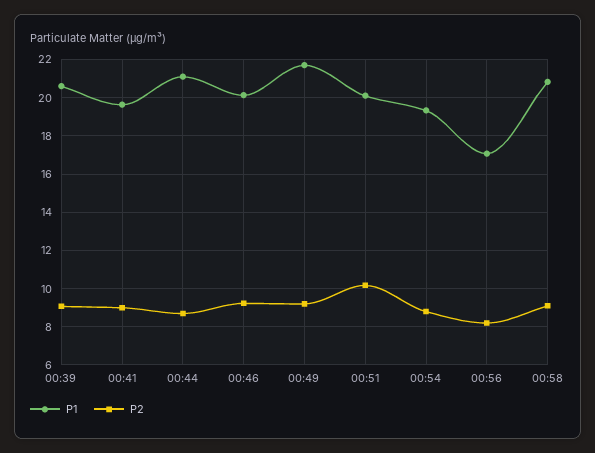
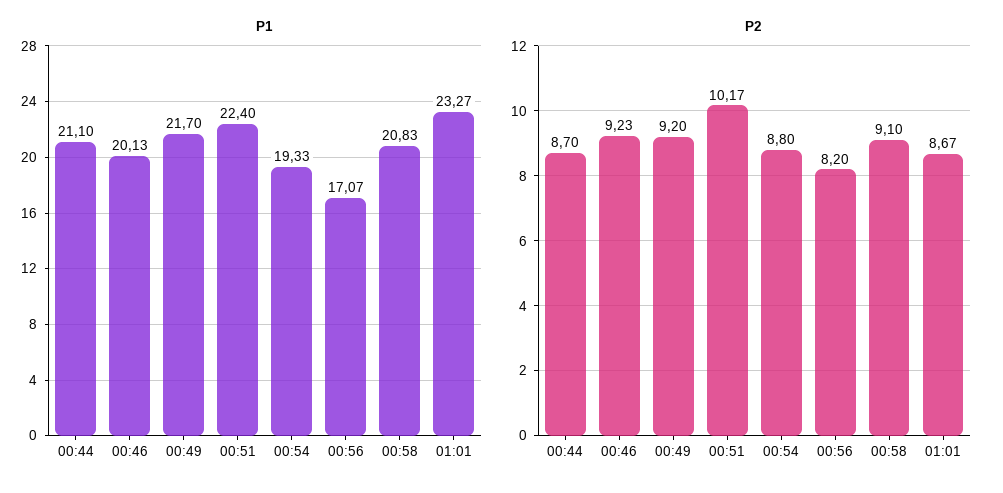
P1, 00:39: 20.5 -> none
P2, 00:39: 9 -> none
P1, 00:41: 19.5 -> none
P2, 00:41: 9 -> none
P1, 00:51: 20 -> 22.4
P1, 01:01: none -> 23.27
P2, 01:01: none -> 8.67

